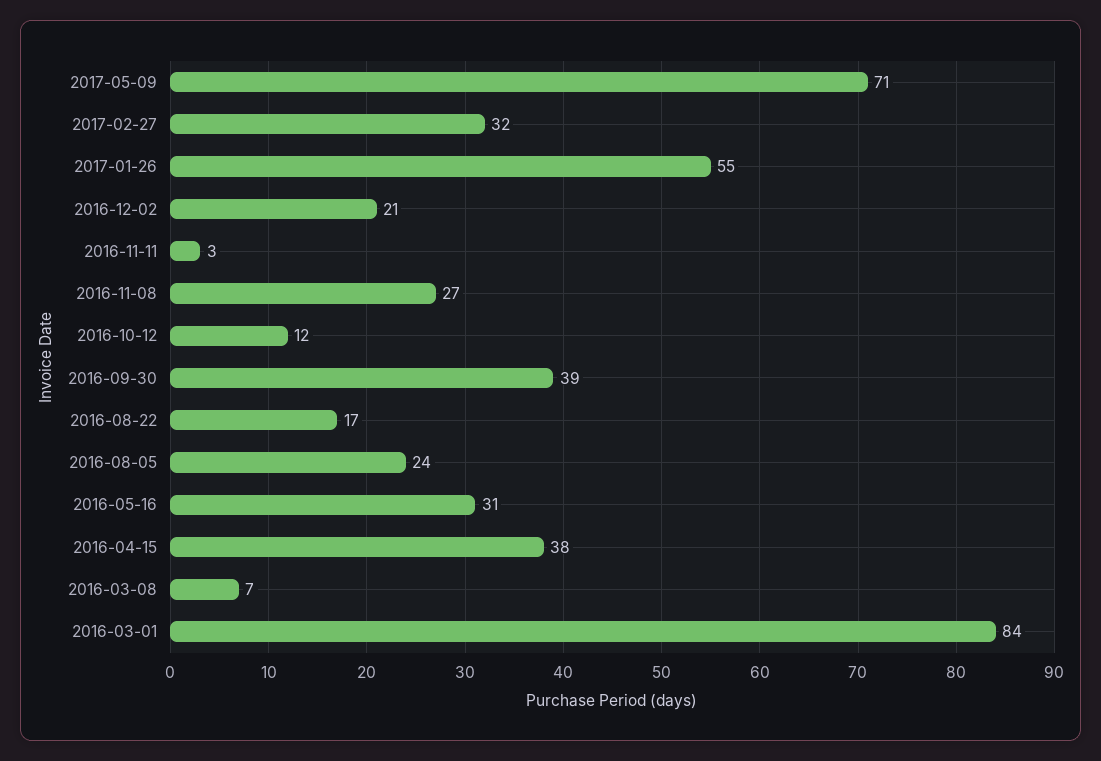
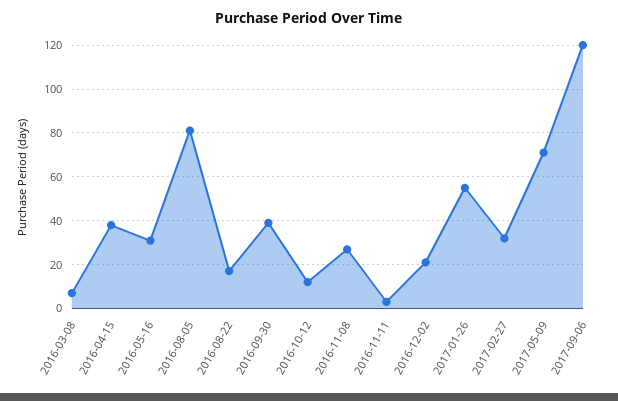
2016-08-05: 24 -> 80
2016-03-01: 84 -> none
2017-09-06: none -> 120

